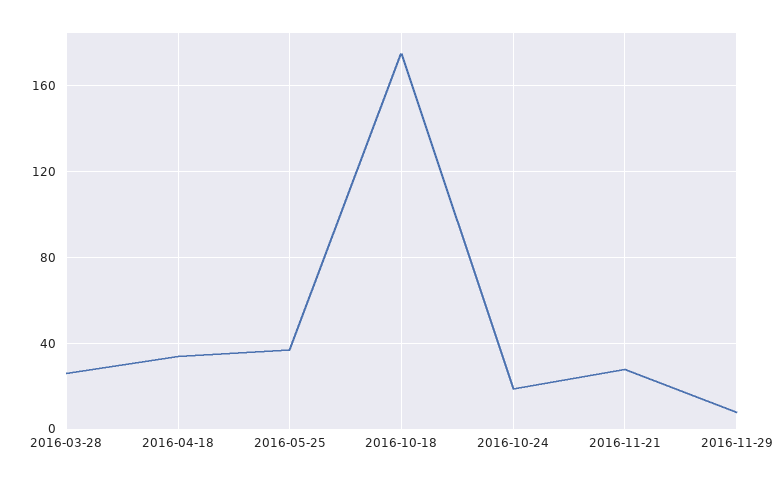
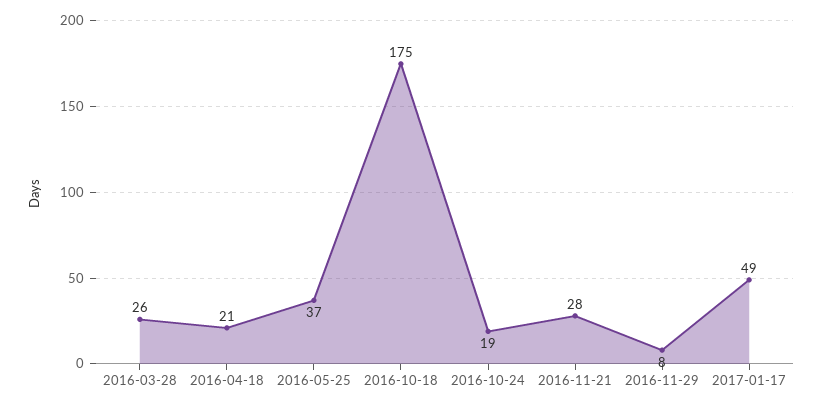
2016-04-18: 35 -> 21
2017-01-17: none -> 49

